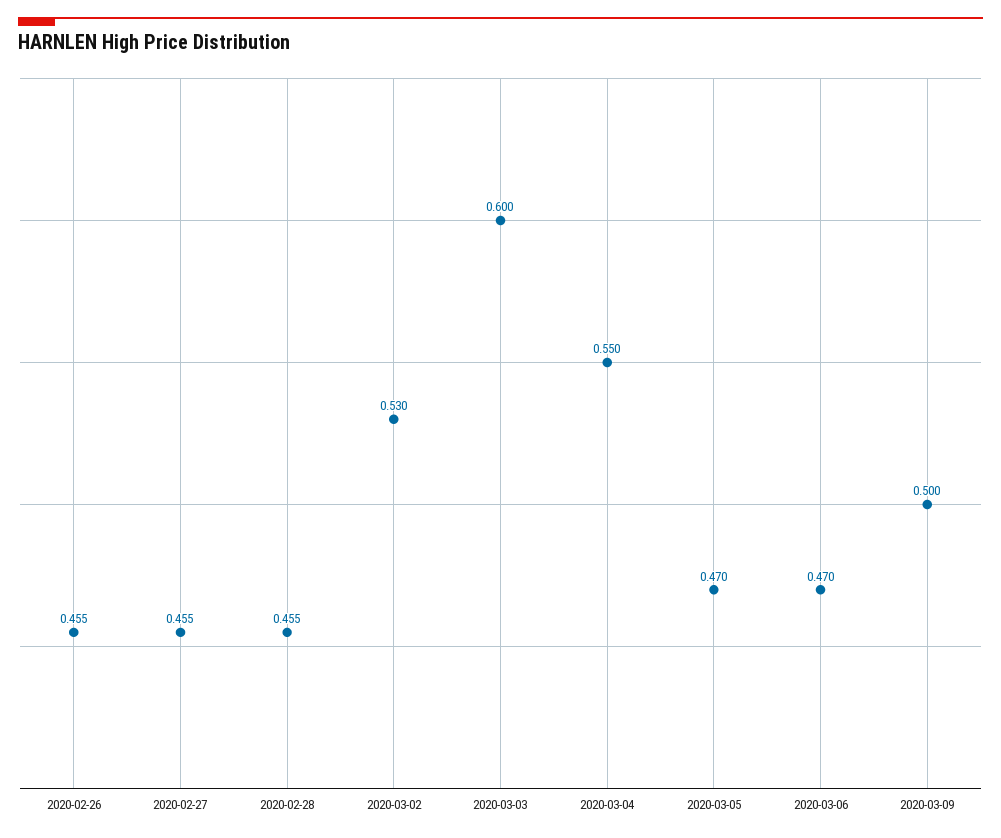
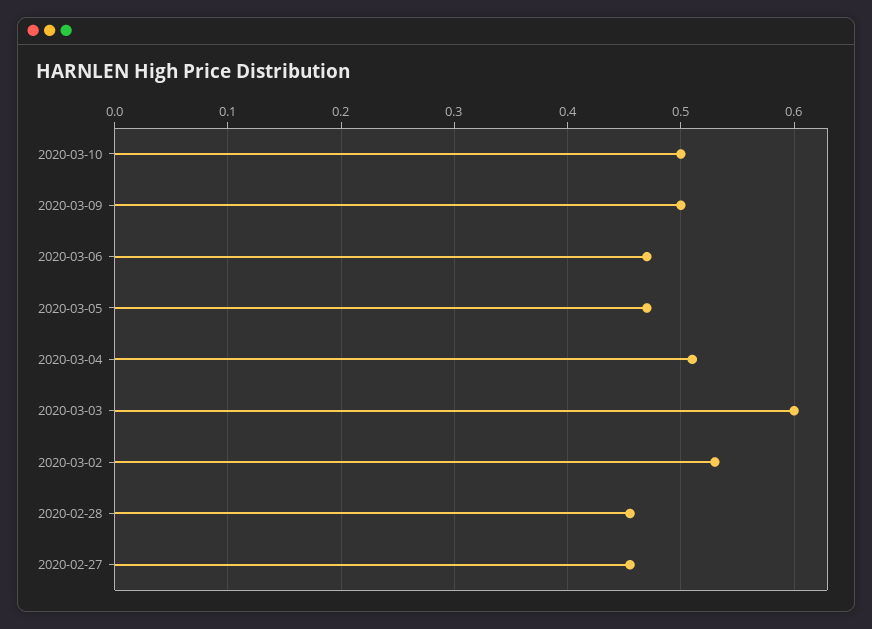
2020-02-26: 0.455 -> none
2020-03-04: 0.55 -> 0.51
2020-03-10: none -> 0.5

